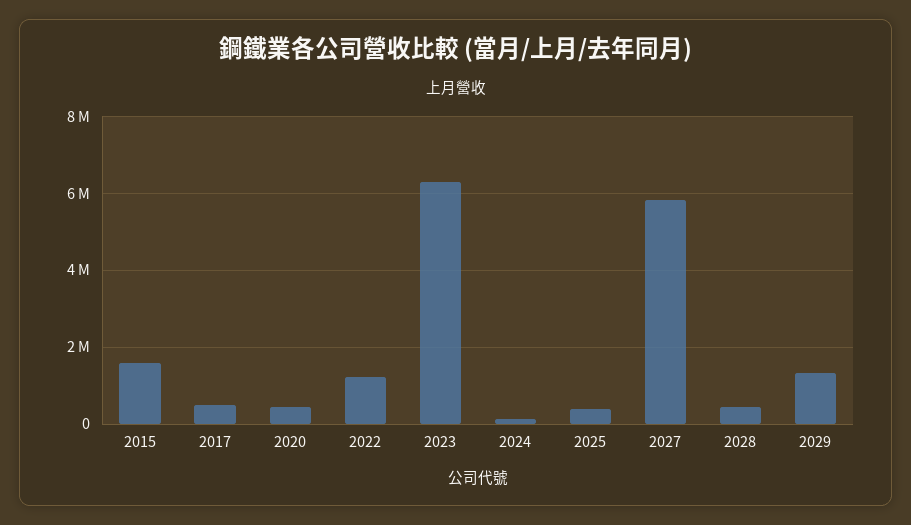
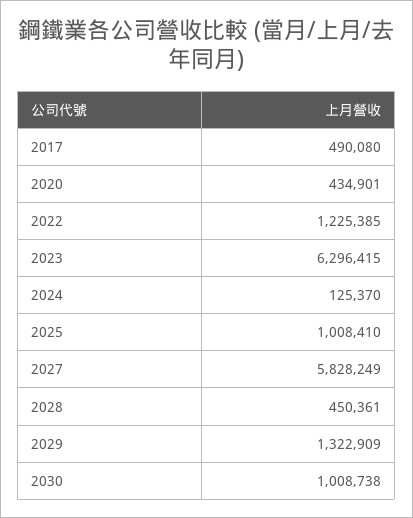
2015: 1600000 -> none
2025: 400000 -> 1008410
2030: none -> 1008738

